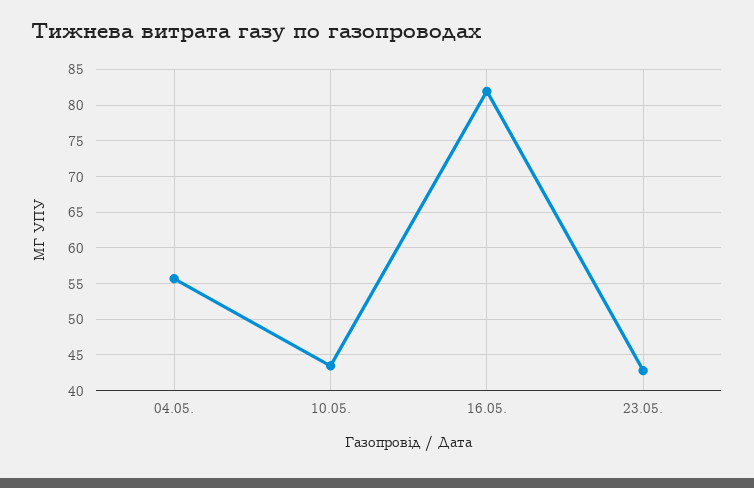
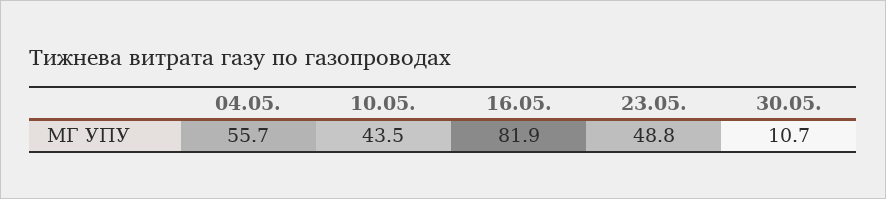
23.05.: 43 -> 48.8
30.05.: none -> 10.7

